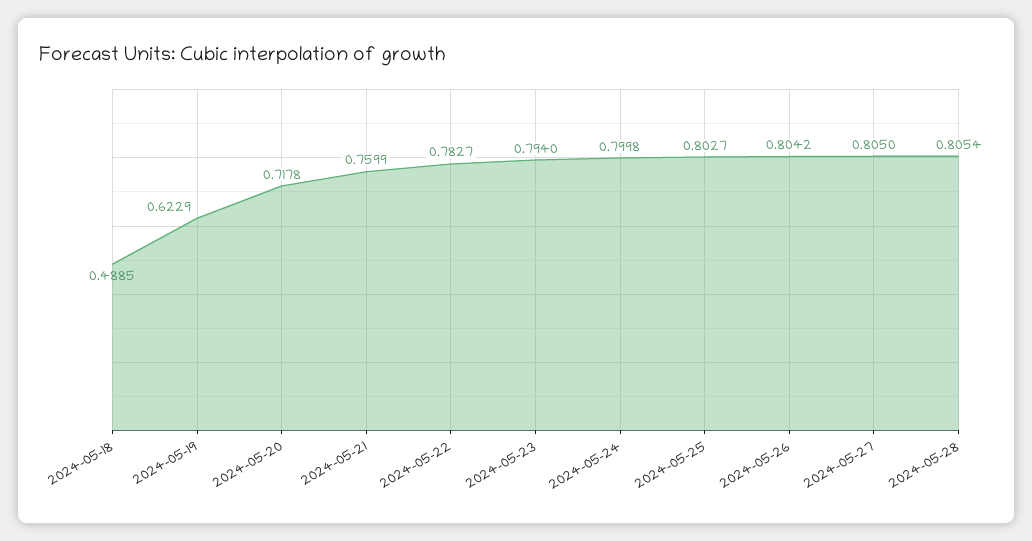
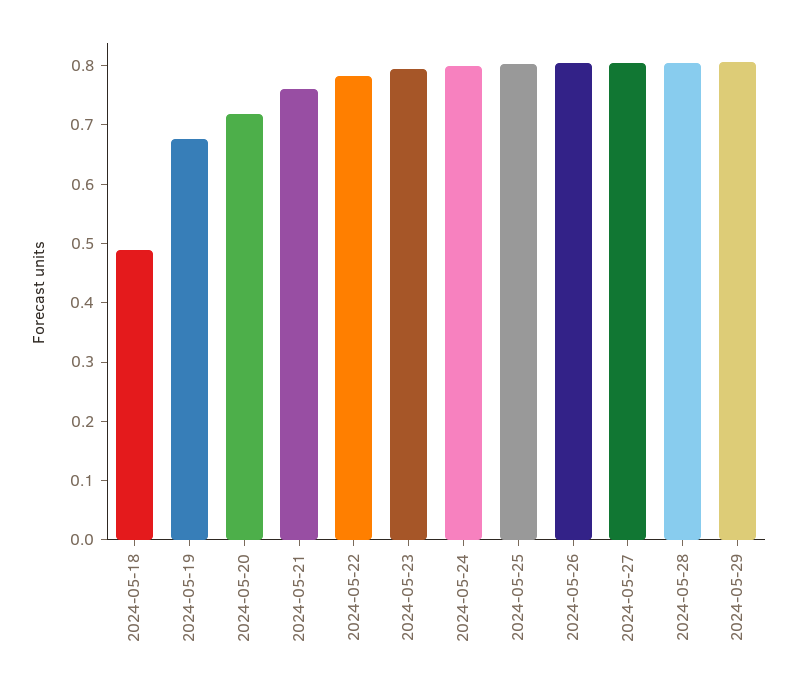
2024-05-19: 0.6229 -> 0.68
2024-05-29: none -> 0.8

